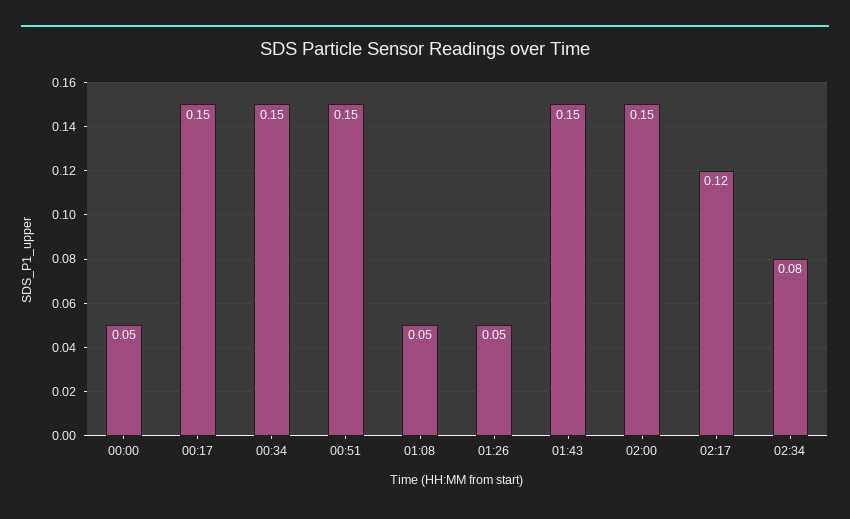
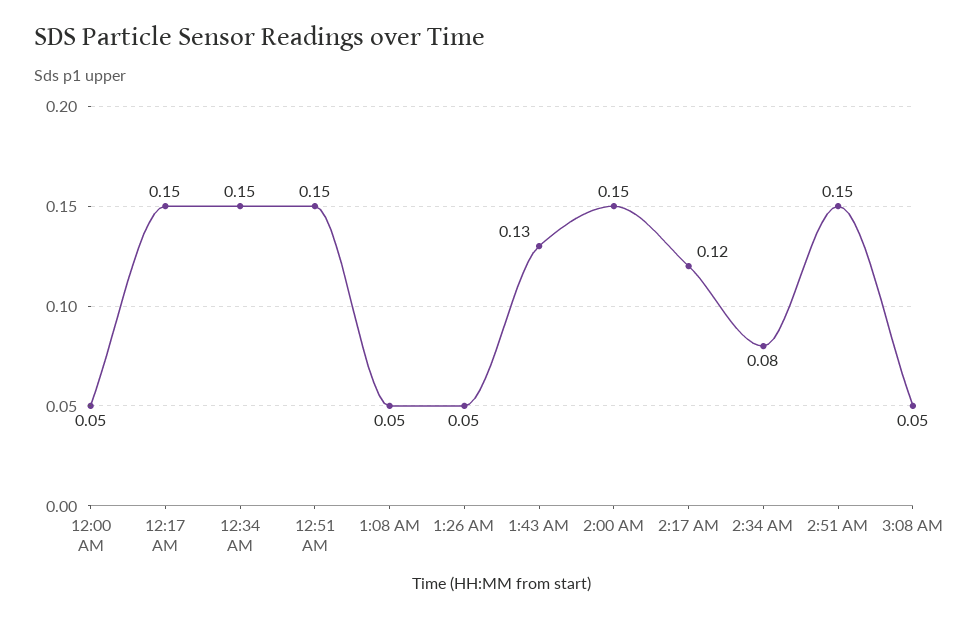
01:43: 0.15 -> 0.13
2:51 AM: none -> 0.15
3:08 AM: none -> 0.05

